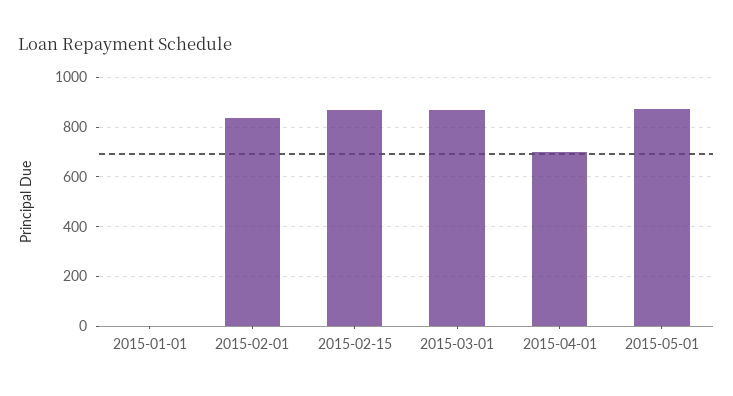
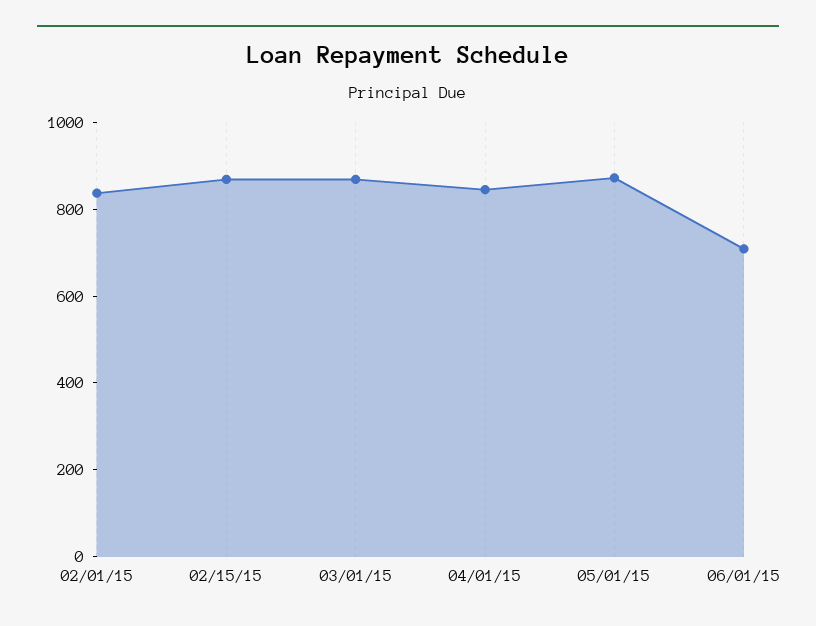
2015-01-01: 0 -> none
2015-04-01: 700 -> 850
06/01/15: none -> 700

